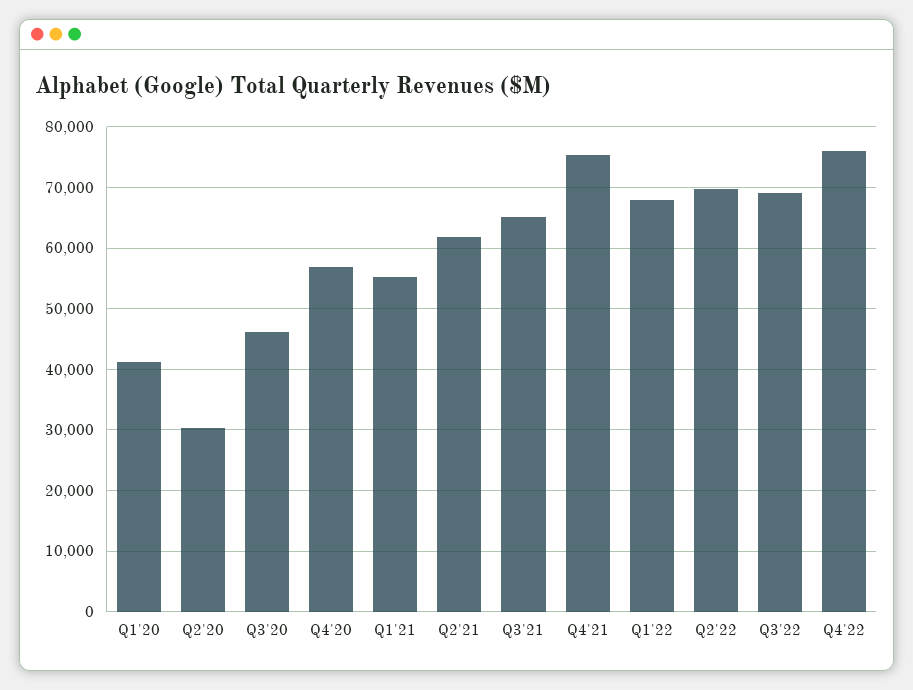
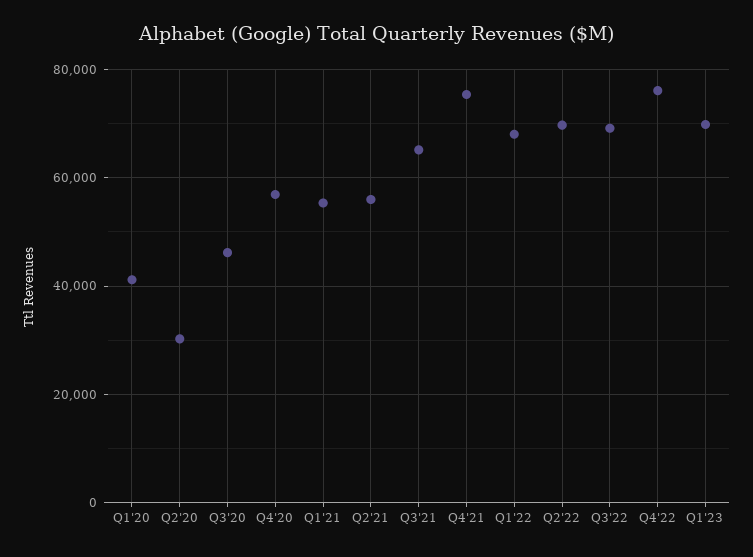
Q2'21: 62000 -> 56000
Q1'23: none -> 70000

